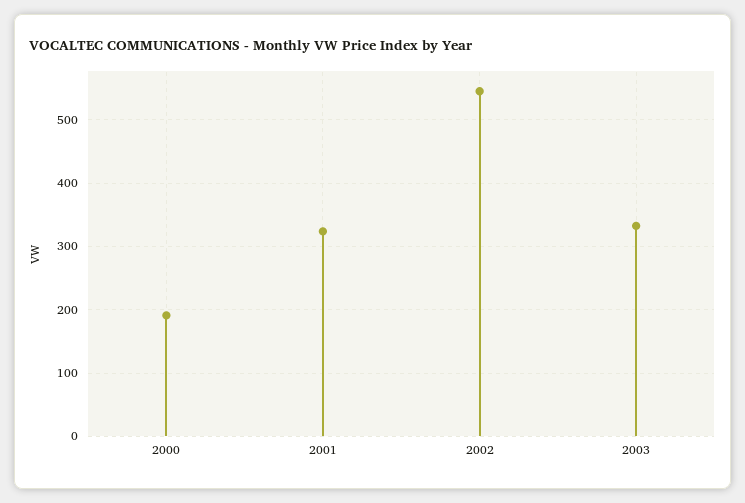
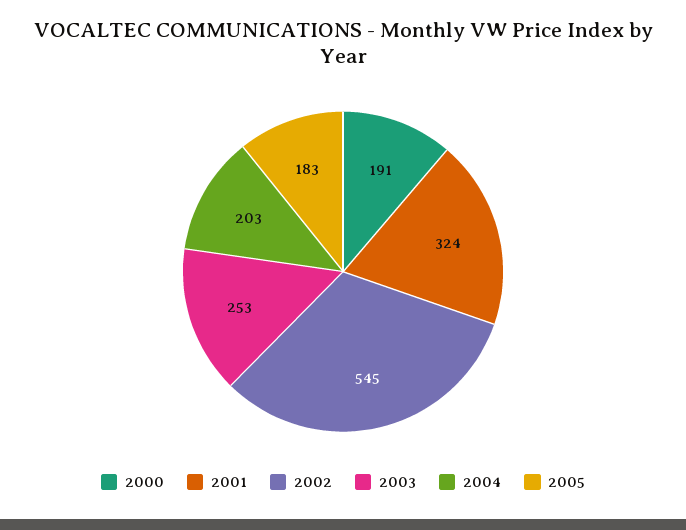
2003: 330 -> 253
2004: none -> 203
2005: none -> 183

